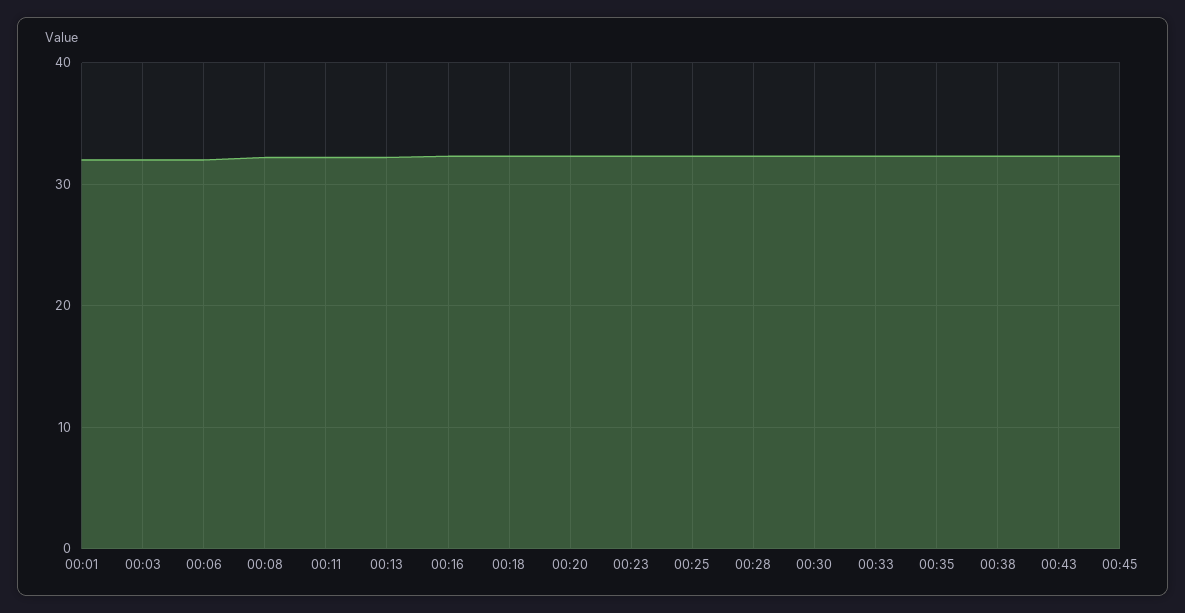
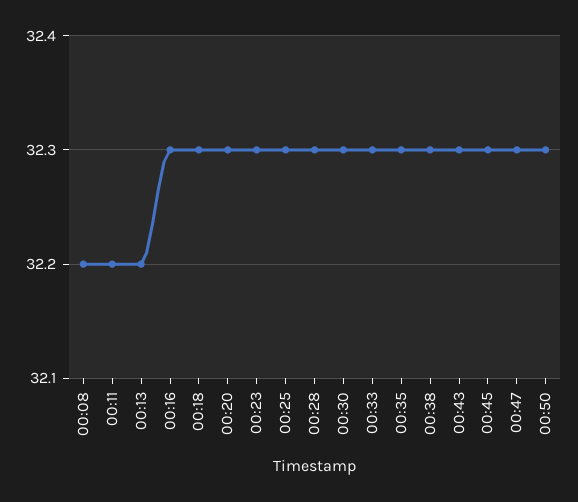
00:01: 32 -> none
00:03: 32 -> none
00:06: 32 -> none
00:47: none -> 32.3
00:50: none -> 32.3

